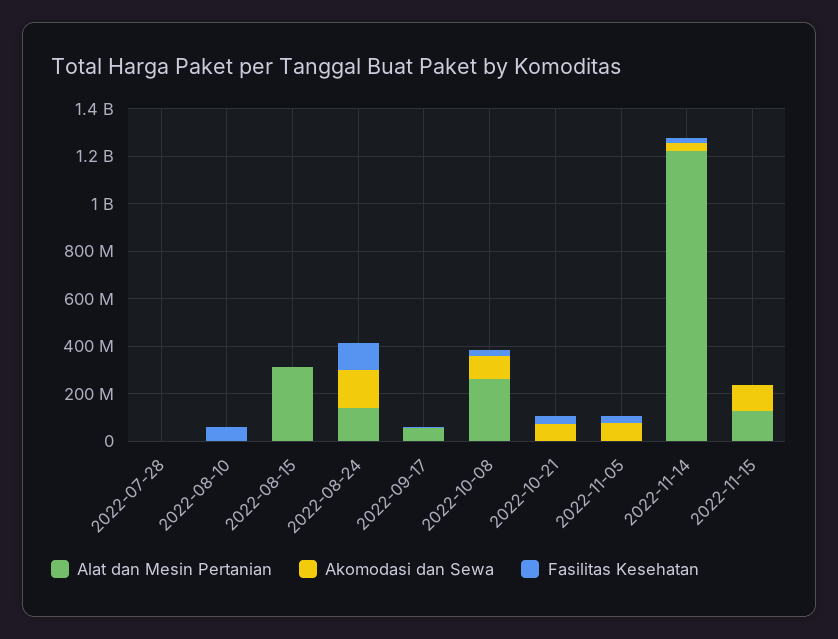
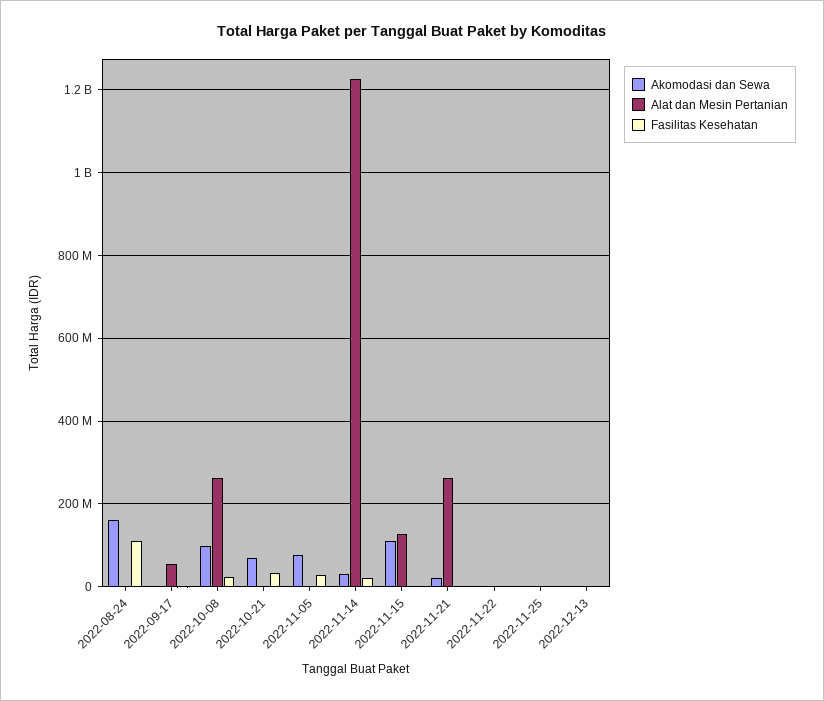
Alat dan Mesin Pertanian, 2022-07-28: 0 -> none
Akomodasi dan Sewa, 2022-07-28: 0 -> none
Fasilitas Kesehatan, 2022-07-28: 0 -> none
Alat dan Mesin Pertanian, 2022-08-10: 0 -> none
Akomodasi dan Sewa, 2022-08-10: 0 -> none
Fasilitas Kesehatan, 2022-08-10: 50000000 -> none
Alat dan Mesin Pertanian, 2022-08-15: 300000000 -> none
Akomodasi dan Sewa, 2022-08-15: 0 -> none
Fasilitas Kesehatan, 2022-08-15: 0 -> none
Alat dan Mesin Pertanian, 2022-08-24: 150000000 -> 0
Akomodasi dan Sewa, 2022-11-21: none -> 20000000
Alat dan Mesin Pertanian, 2022-11-21: none -> 260000000
Fasilitas Kesehatan, 2022-11-21: none -> 0
Akomodasi dan Sewa, 2022-11-22: none -> 0
Alat dan Mesin Pertanian, 2022-11-22: none -> 0
Fasilitas Kesehatan, 2022-11-22: none -> 0
Akomodasi dan Sewa, 2022-11-25: none -> 0
Alat dan Mesin Pertanian, 2022-11-25: none -> 0
Fasilitas Kesehatan, 2022-11-25: none -> 0
Akomodasi dan Sewa, 2022-12-13: none -> 0
Alat dan Mesin Pertanian, 2022-12-13: none -> 0
Fasilitas Kesehatan, 2022-12-13: none -> 0

